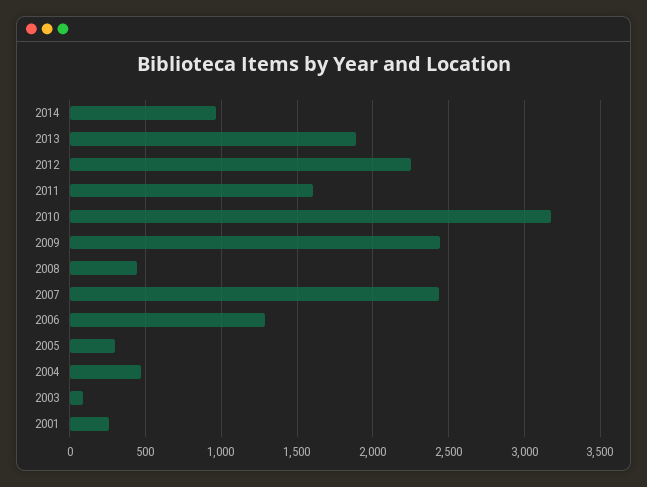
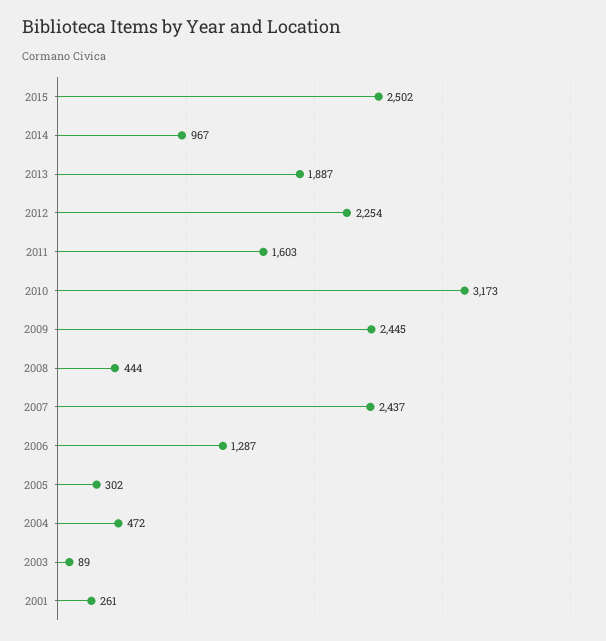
2015: none -> 2502

